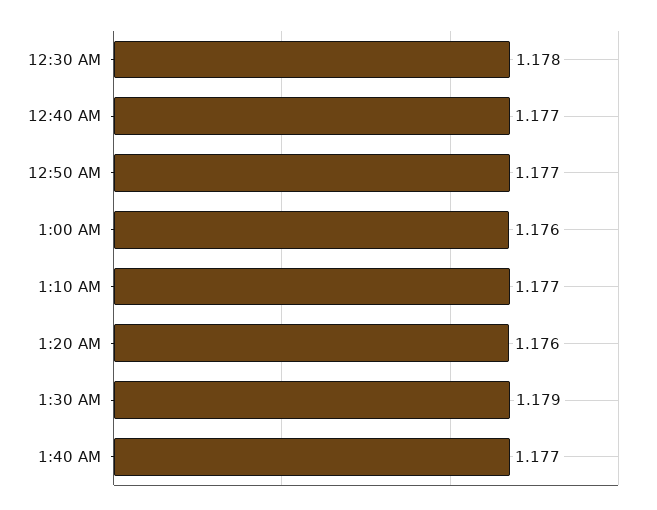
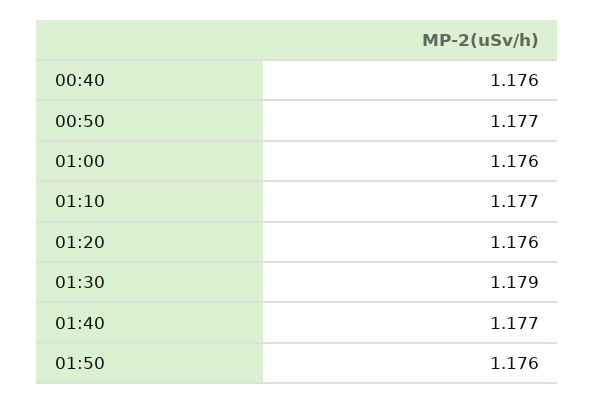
12:30 AM: 1.178 -> none
12:40 AM: 1.177 -> 1.176
01:50: none -> 1.176

